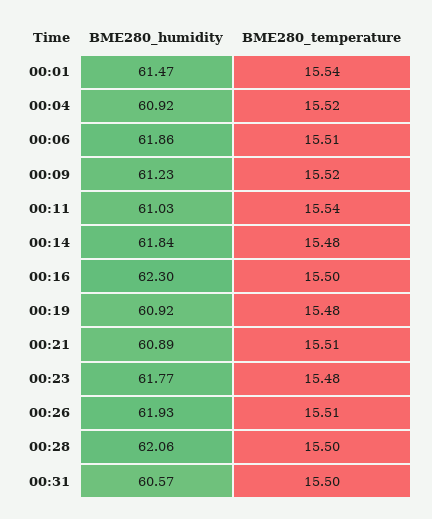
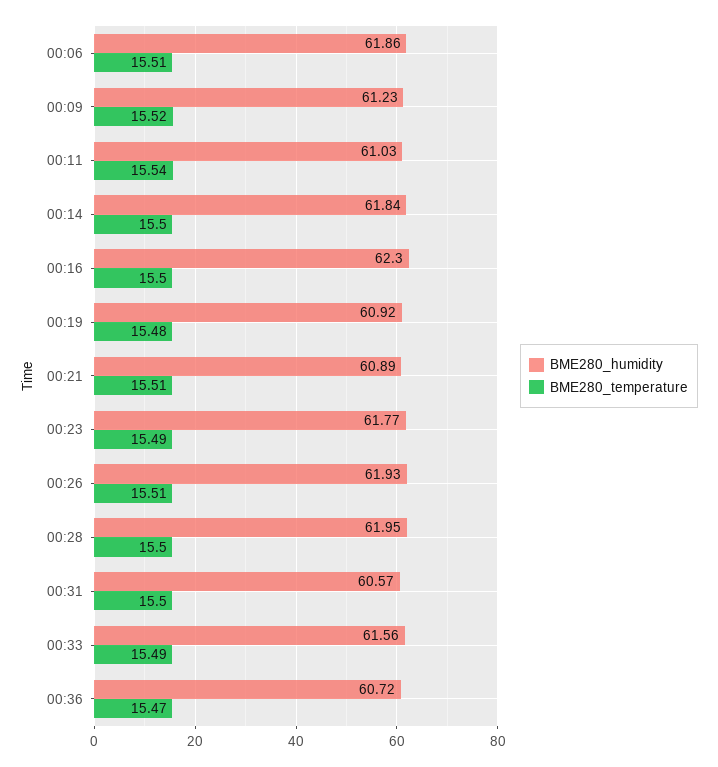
BME280_humidity, 00:01: 61.47 -> none
BME280_temperature, 00:01: 15.54 -> none
BME280_humidity, 00:04: 60.92 -> none
BME280_temperature, 00:04: 15.52 -> none
BME280_temperature, 00:14: 15.48 -> 15.5
BME280_temperature, 00:23: 15.48 -> 15.49
BME280_humidity, 00:28: 62.06 -> 61.95
BME280_humidity, 00:33: none -> 61.56
BME280_temperature, 00:33: none -> 15.49
BME280_humidity, 00:36: none -> 60.72
BME280_temperature, 00:36: none -> 15.47

